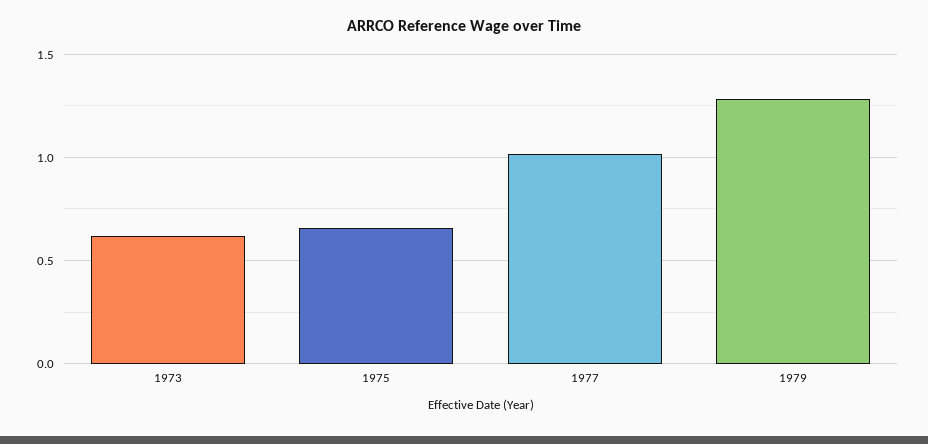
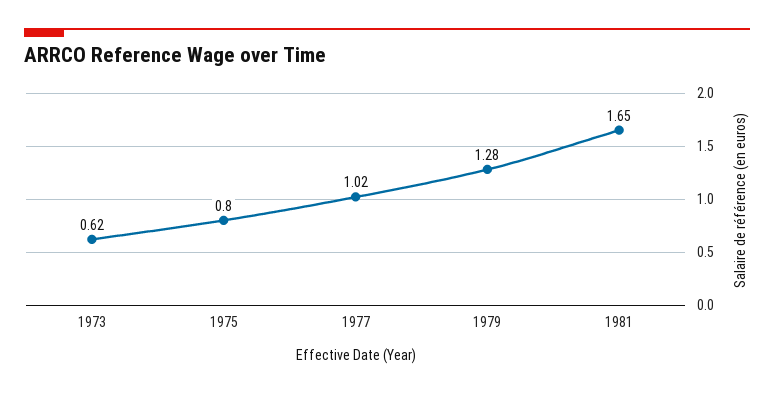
1975: 0.65 -> 0.8
1981: none -> 1.65

